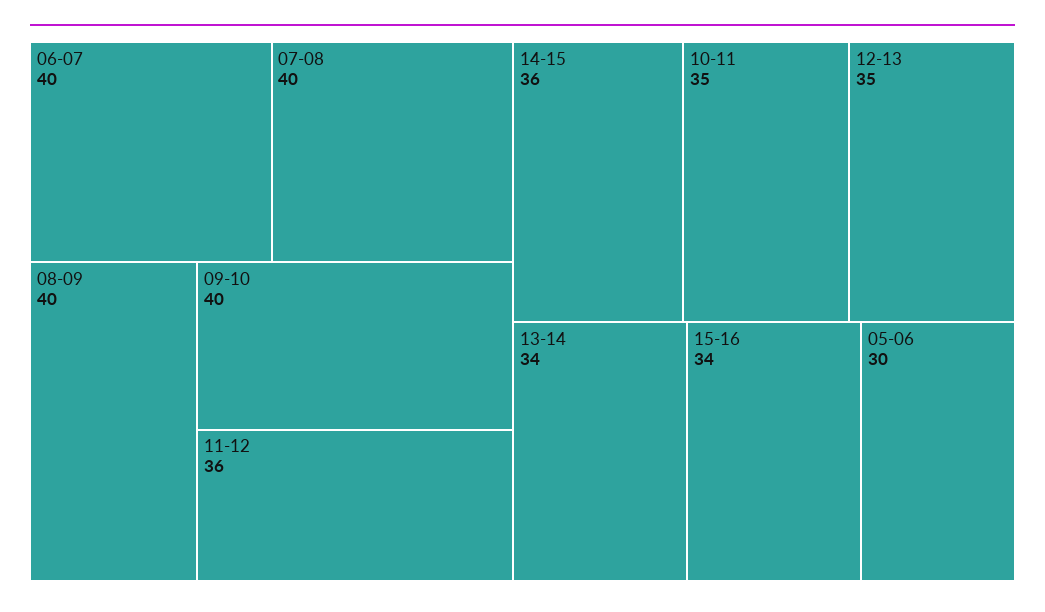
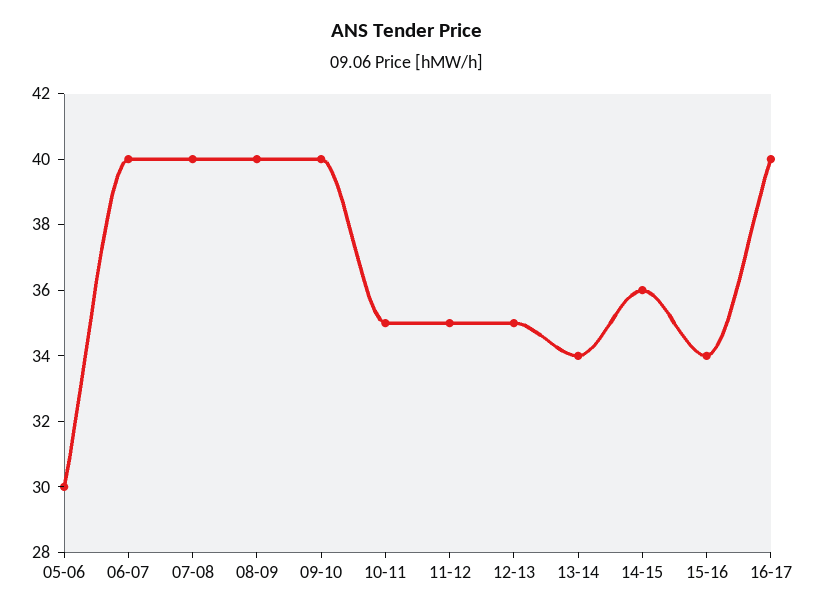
11-12: 36 -> 35
16-17: none -> 40

